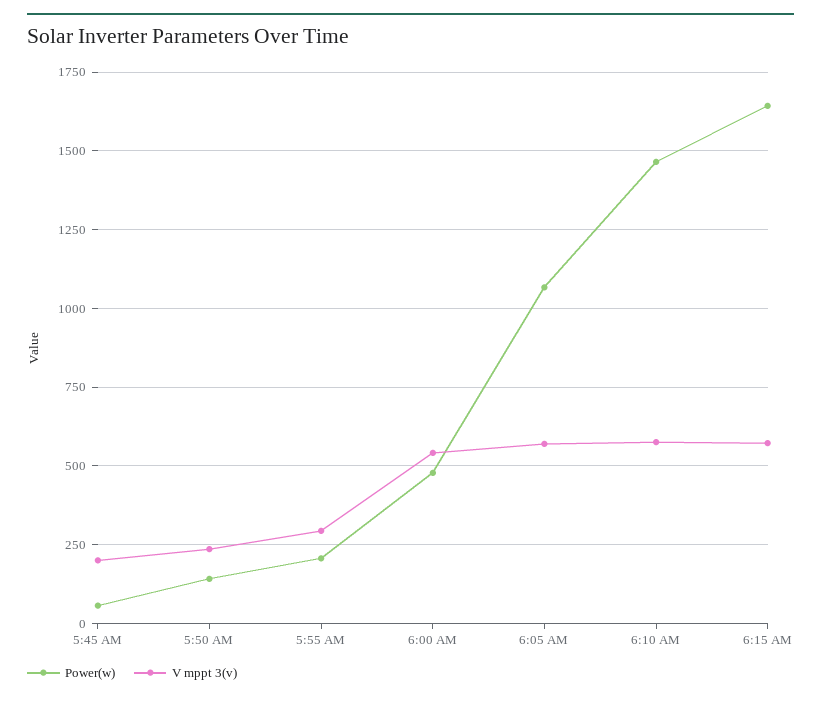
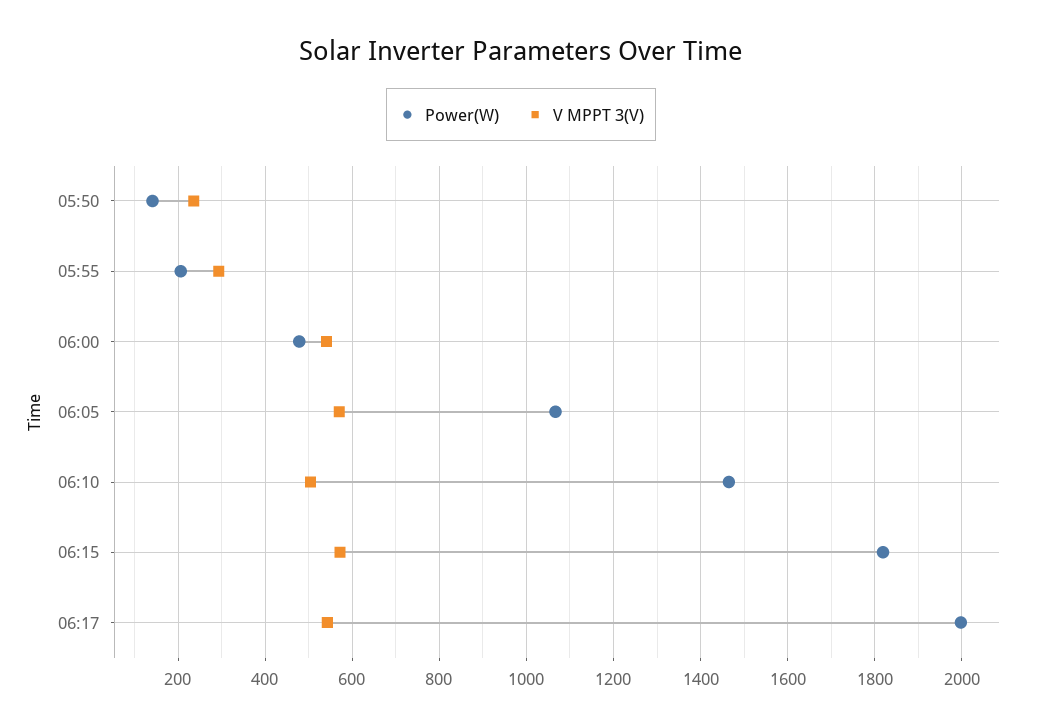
Power(w), 5:45 AM: 50 -> none
V mppt 3(v), 5:45 AM: 200 -> none
V mppt 3(v), 6:10 AM: 575 -> 500
Power(w), 6:15 AM: 1650 -> 1820
Power(w), 06:17: none -> 2000
V mppt 3(v), 06:17: none -> 540

